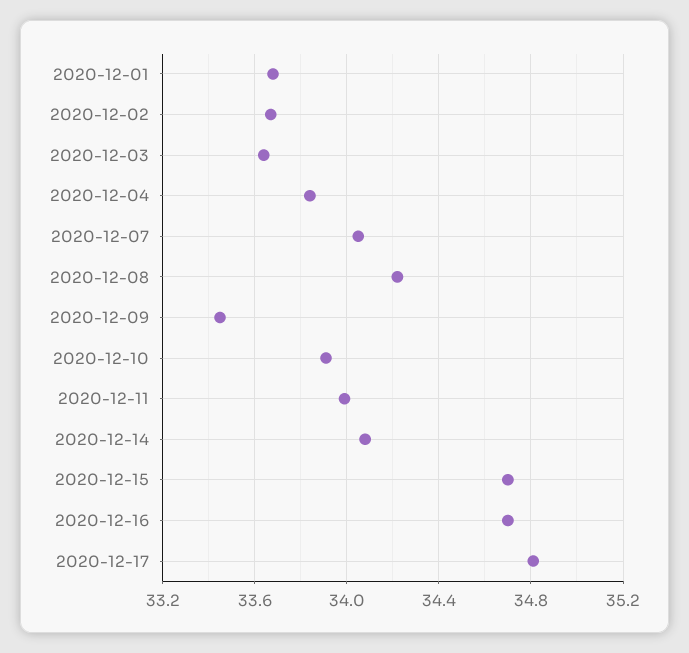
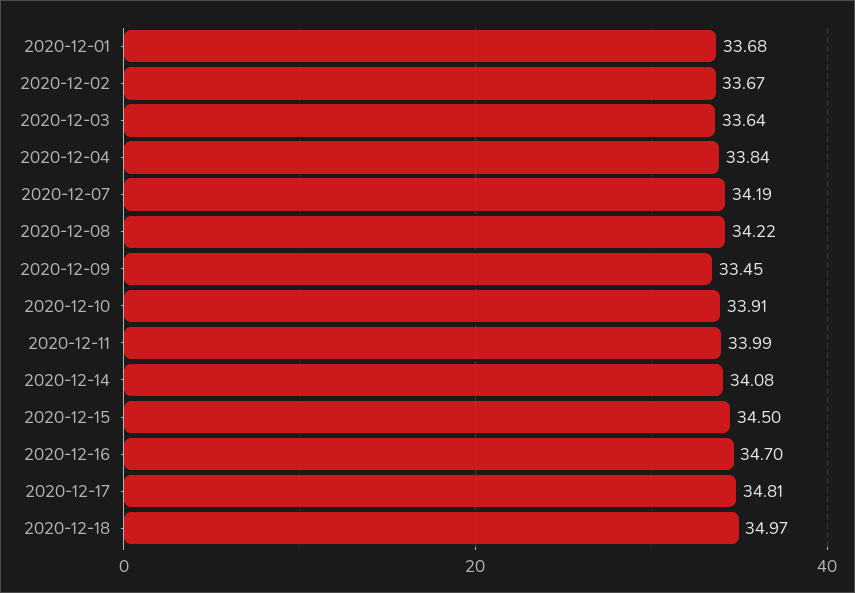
2020-12-07: 34.05 -> 34.19
2020-12-15: 34.7 -> 34.5
2020-12-18: none -> 34.97

